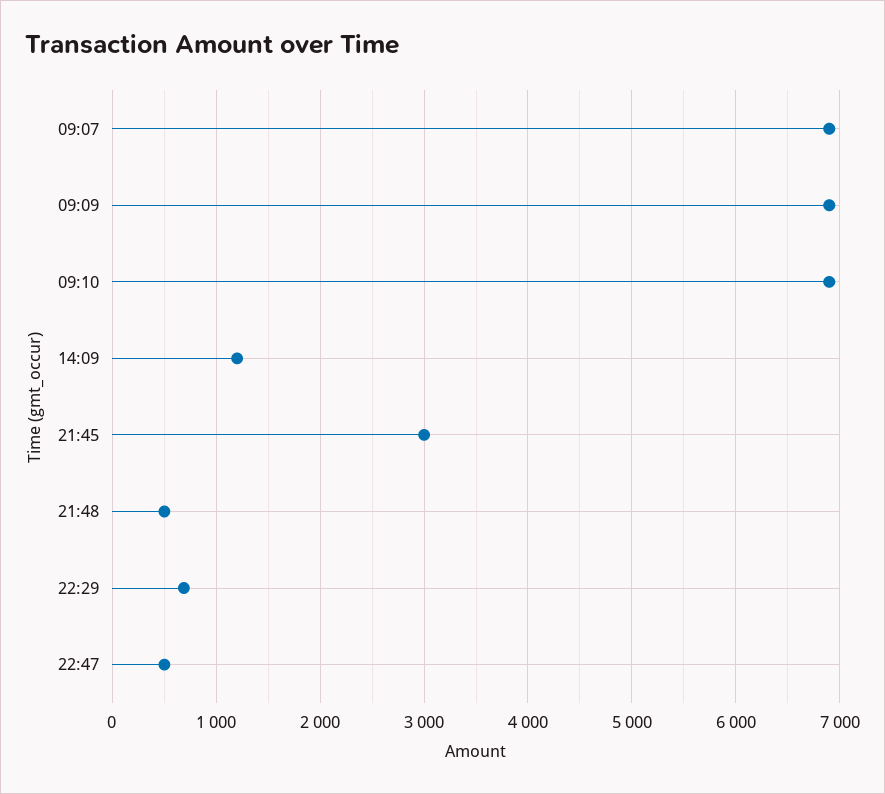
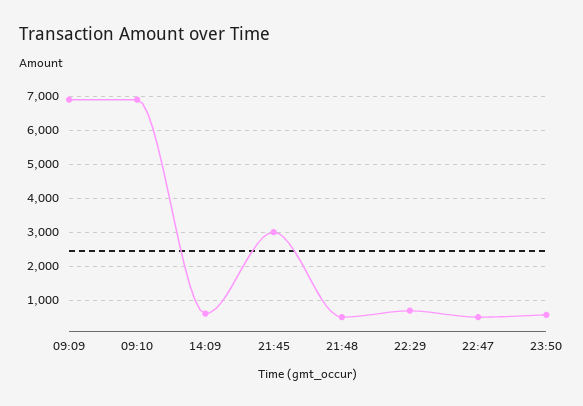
09:07: 6900 -> none
14:09: 1200 -> 600
23:50: none -> 600

